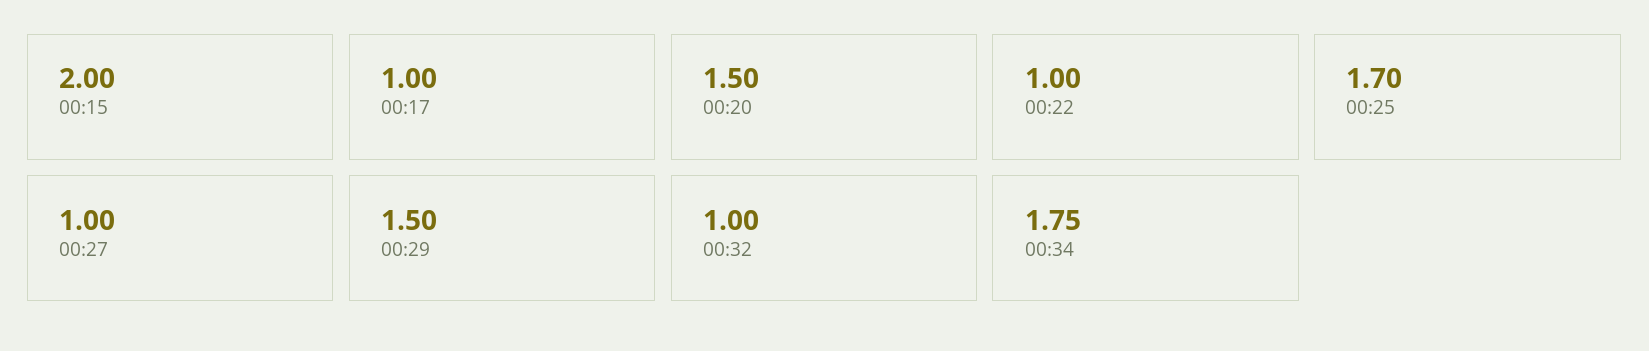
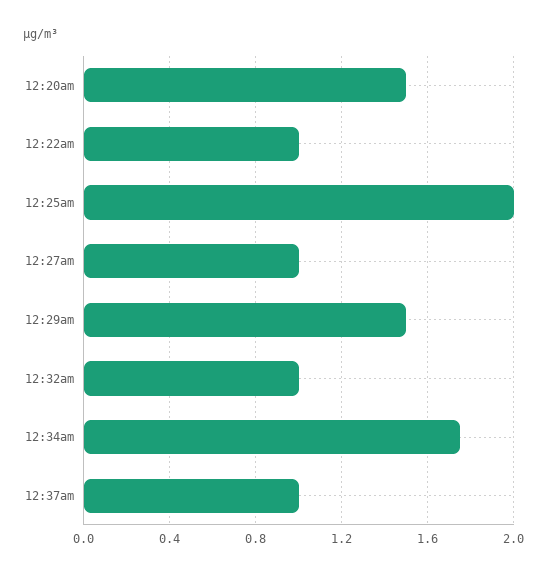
00:15: 2 -> none
00:17: 1 -> none
00:25: 1.7 -> 2
12:37am: none -> 1

